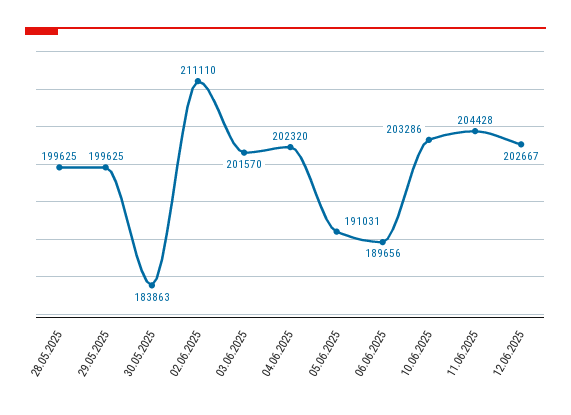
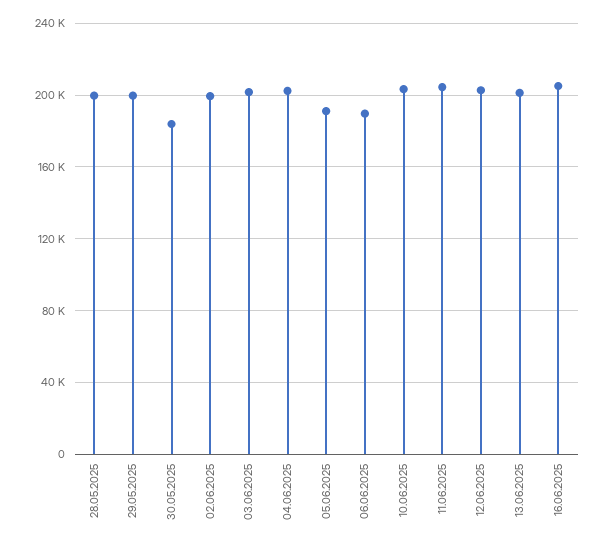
02.06.2025: 211110 -> 200000
13.06.2025: none -> 200000
16.06.2025: none -> 205000

